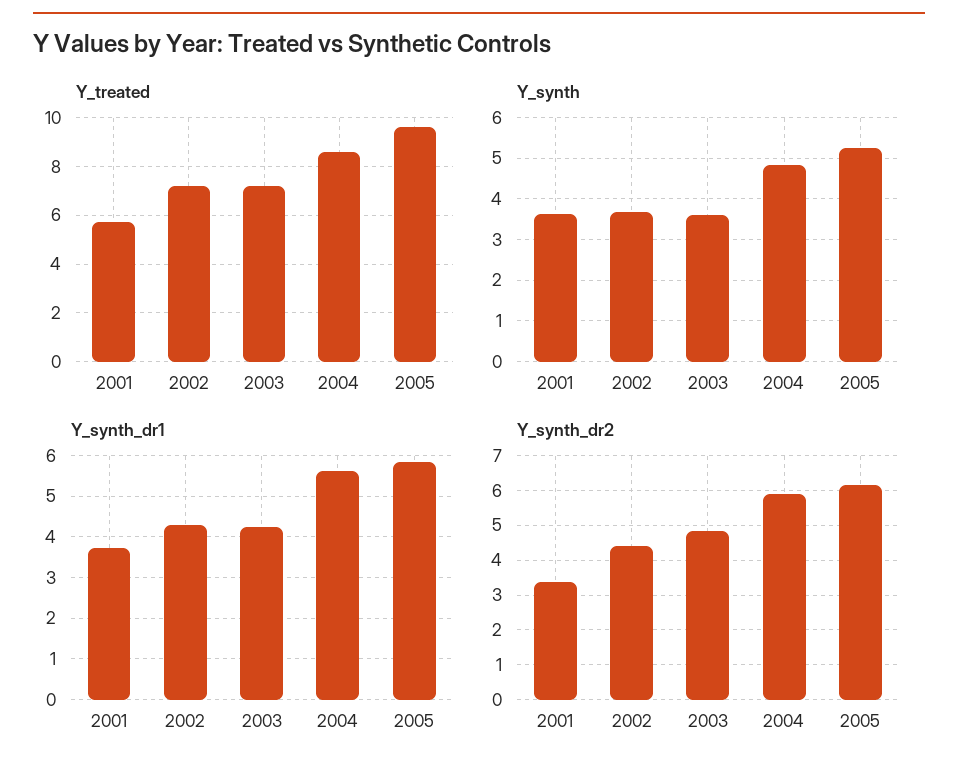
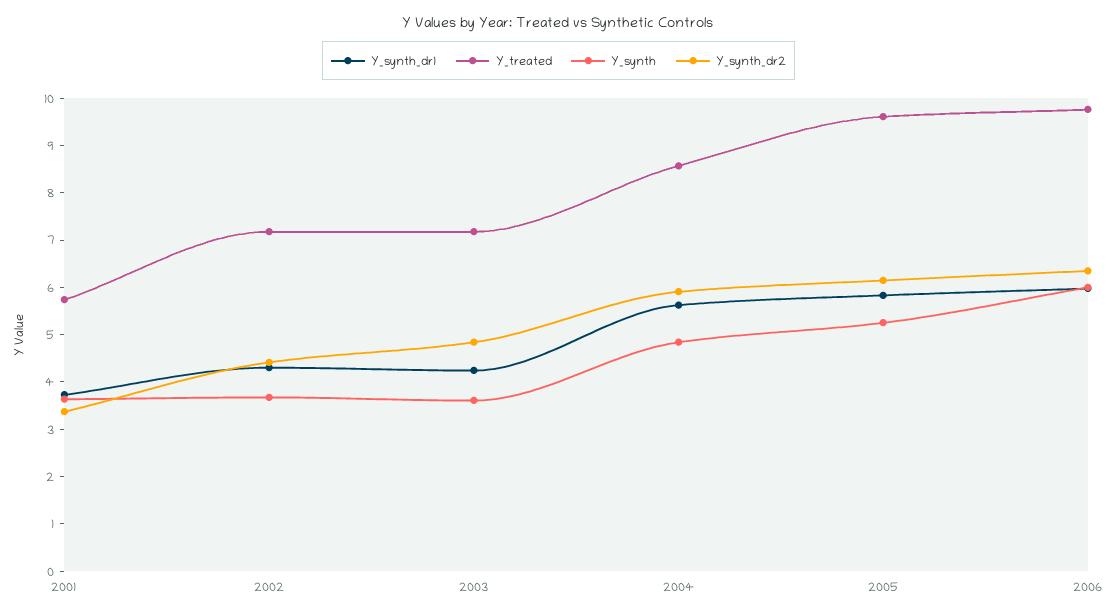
Y_synth_dr1, 2006: none -> 6
Y_treated, 2006: none -> 9.8
Y_synth, 2006: none -> 6
Y_synth_dr2, 2006: none -> 6.4

